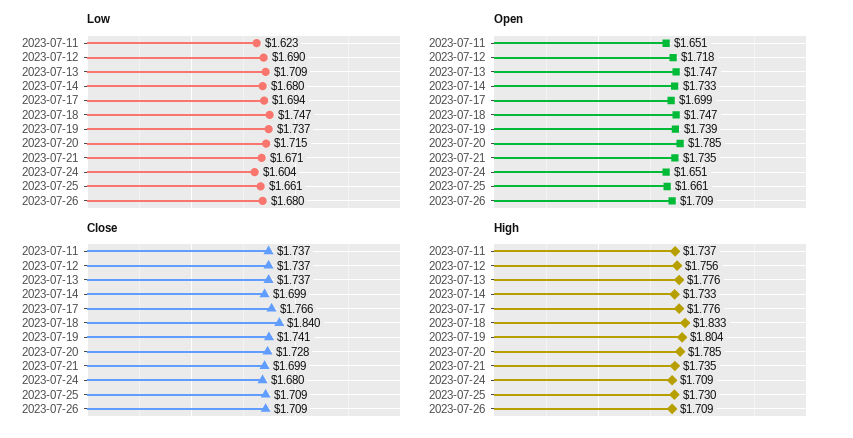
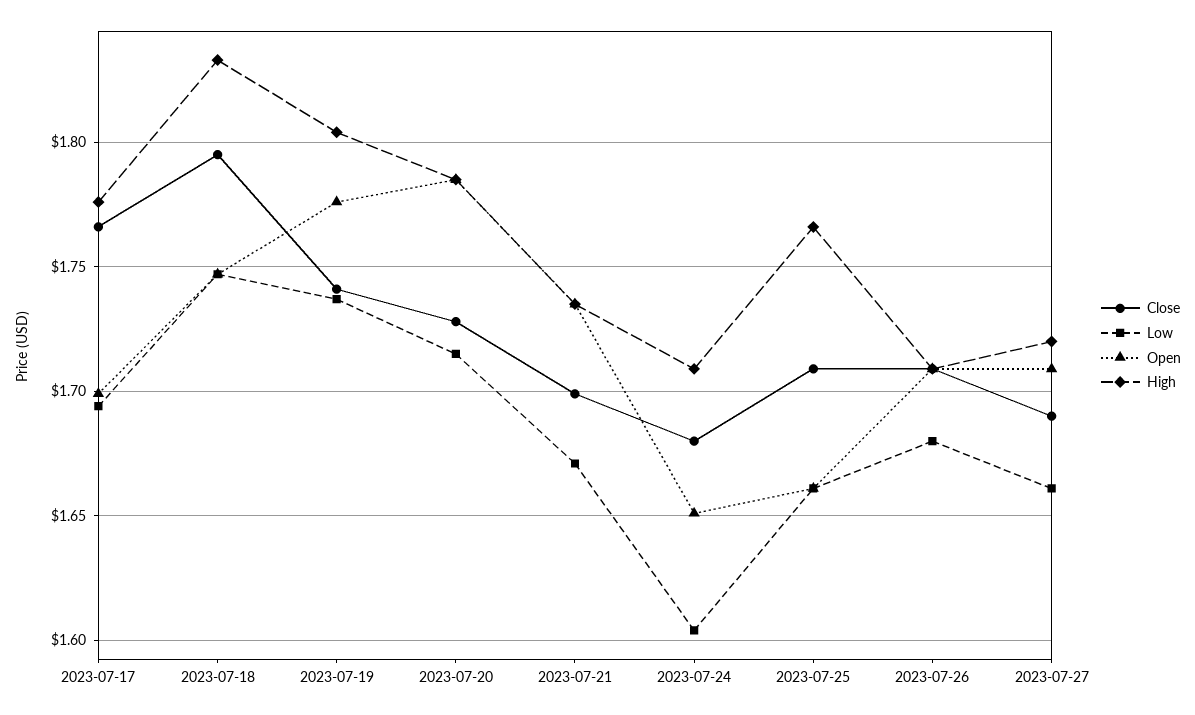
Low, 2023-07-11: 1.623 -> none
Low, 2023-07-12: 1.69 -> none
Low, 2023-07-13: 1.709 -> none
Low, 2023-07-14: 1.68 -> none
Open, 2023-07-11: 1.651 -> none
Open, 2023-07-12: 1.718 -> none
Open, 2023-07-13: 1.747 -> none
Open, 2023-07-14: 1.733 -> none
Open, 2023-07-19: 1.739 -> 1.775
Close, 2023-07-11: 1.737 -> none
Close, 2023-07-12: 1.737 -> none
Close, 2023-07-13: 1.737 -> none
Close, 2023-07-14: 1.699 -> none
Close, 2023-07-18: 1.84 -> 1.795
High, 2023-07-11: 1.737 -> none
High, 2023-07-12: 1.756 -> none
High, 2023-07-13: 1.776 -> none
High, 2023-07-14: 1.733 -> none
High, 2023-07-25: 1.73 -> 1.765
Close, 2023-07-27: none -> 1.69
Low, 2023-07-27: none -> 1.66
Open, 2023-07-27: none -> 1.71
High, 2023-07-27: none -> 1.72

